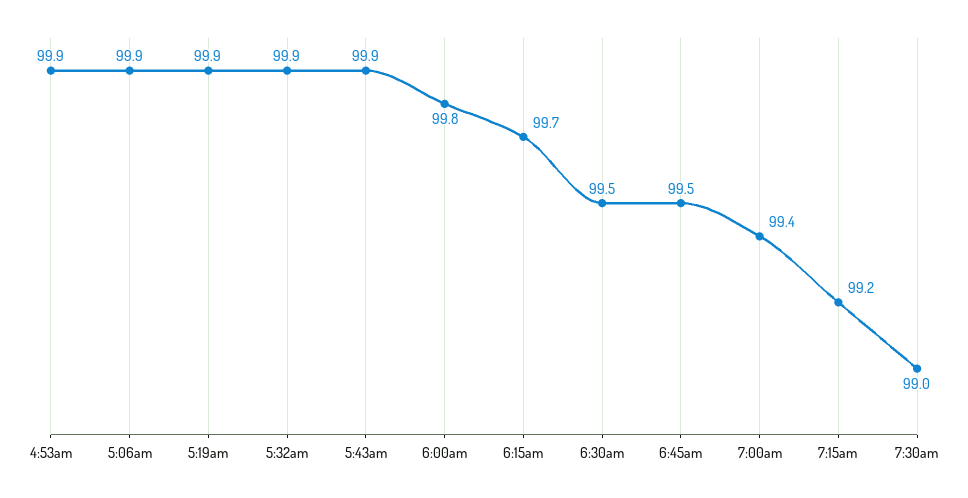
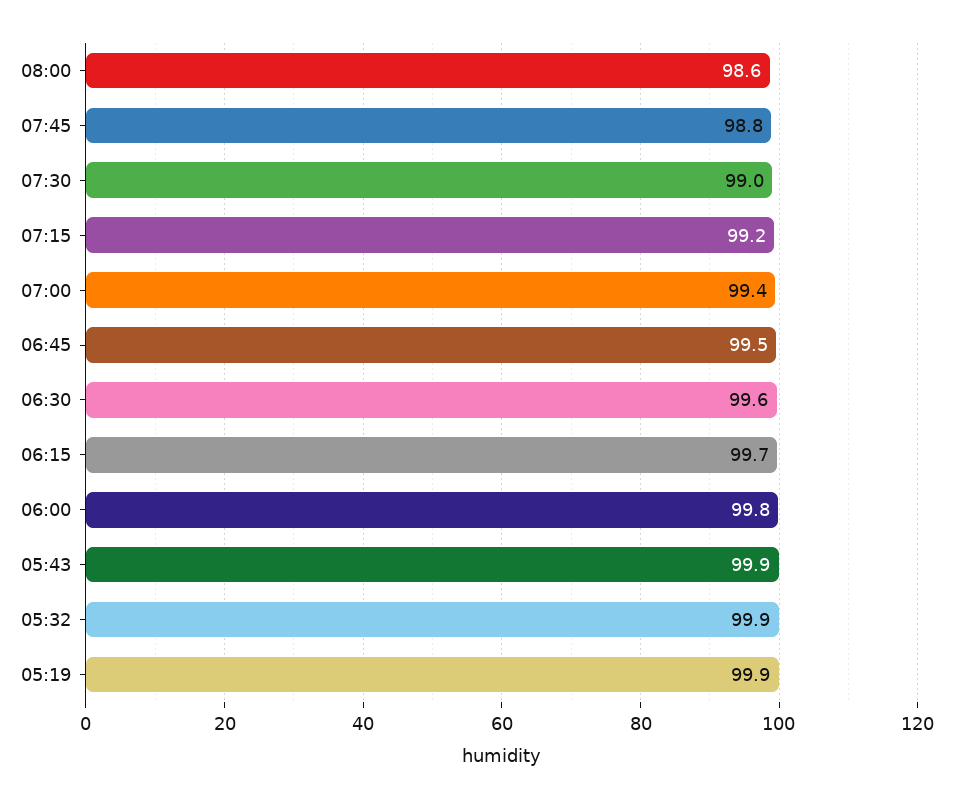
4:53am: 99.9 -> none
5:06am: 99.9 -> none
6:30am: 99.5 -> 99.6
08:00: none -> 98.6
07:45: none -> 98.8

